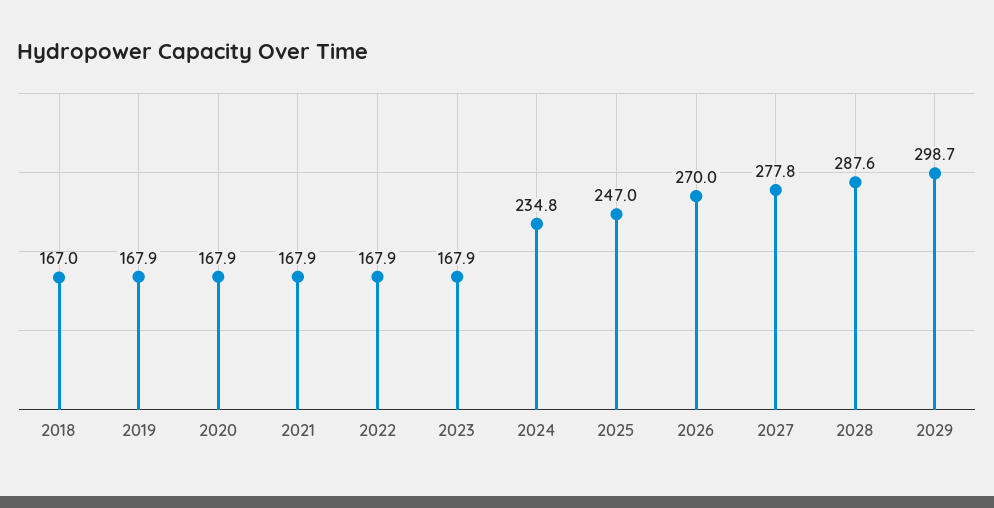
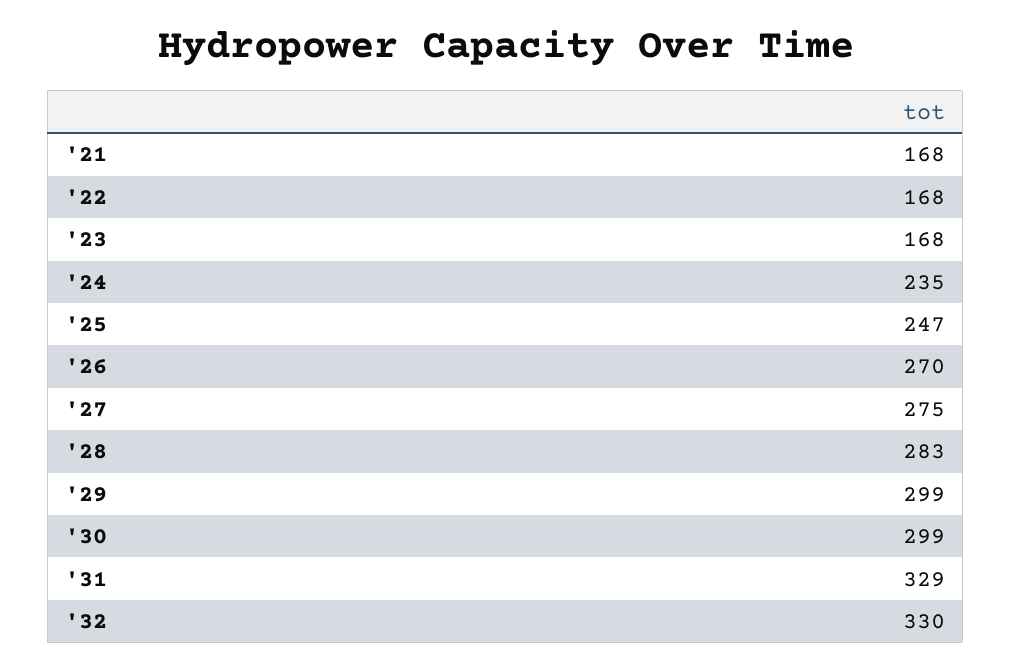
2018: 167 -> none
2019: 167.9 -> none
2020: 167.9 -> none
2027: 277.8 -> 275
2028: 287.6 -> 283
'30: none -> 299
'31: none -> 329
'32: none -> 330

